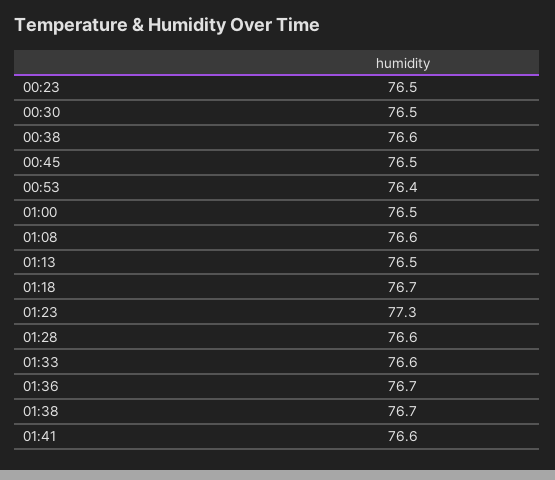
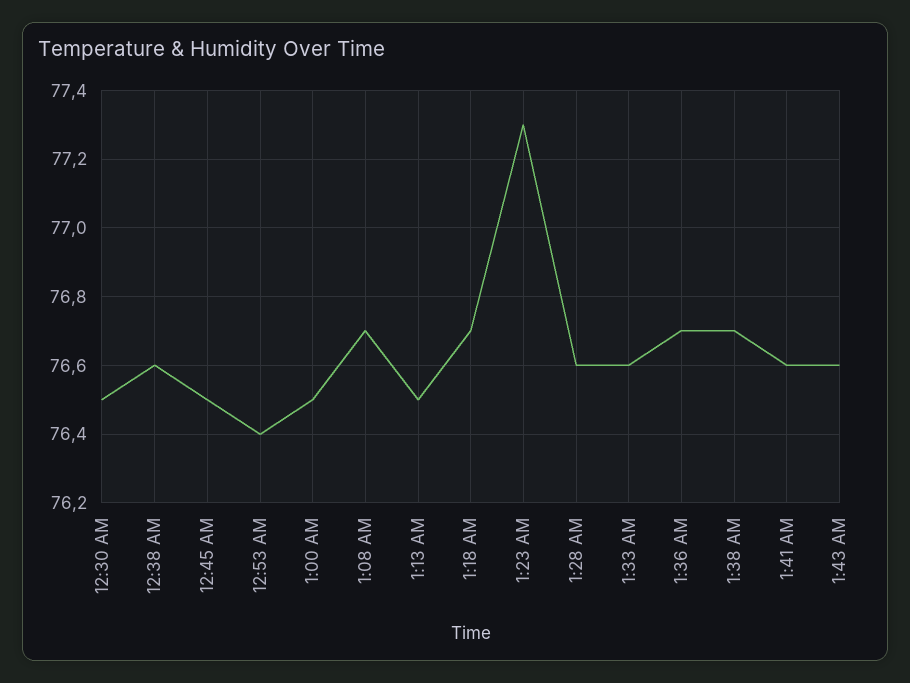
00:23: 76.5 -> none
01:08: 76.6 -> 76.7
1:43 AM: none -> 76.6

